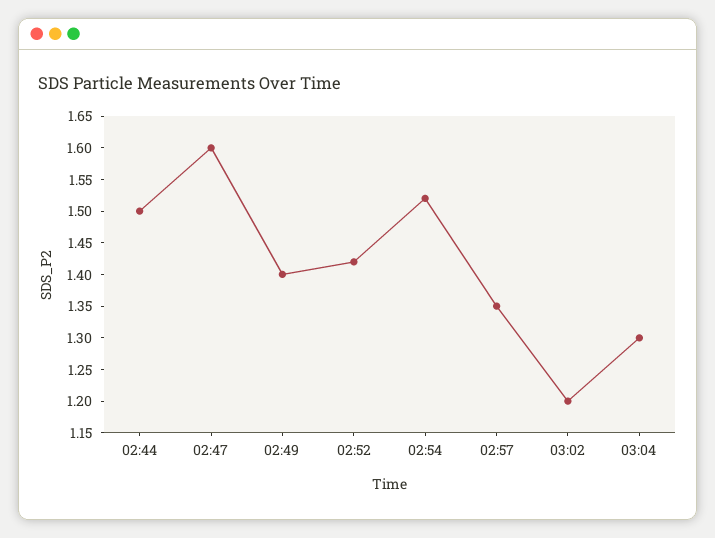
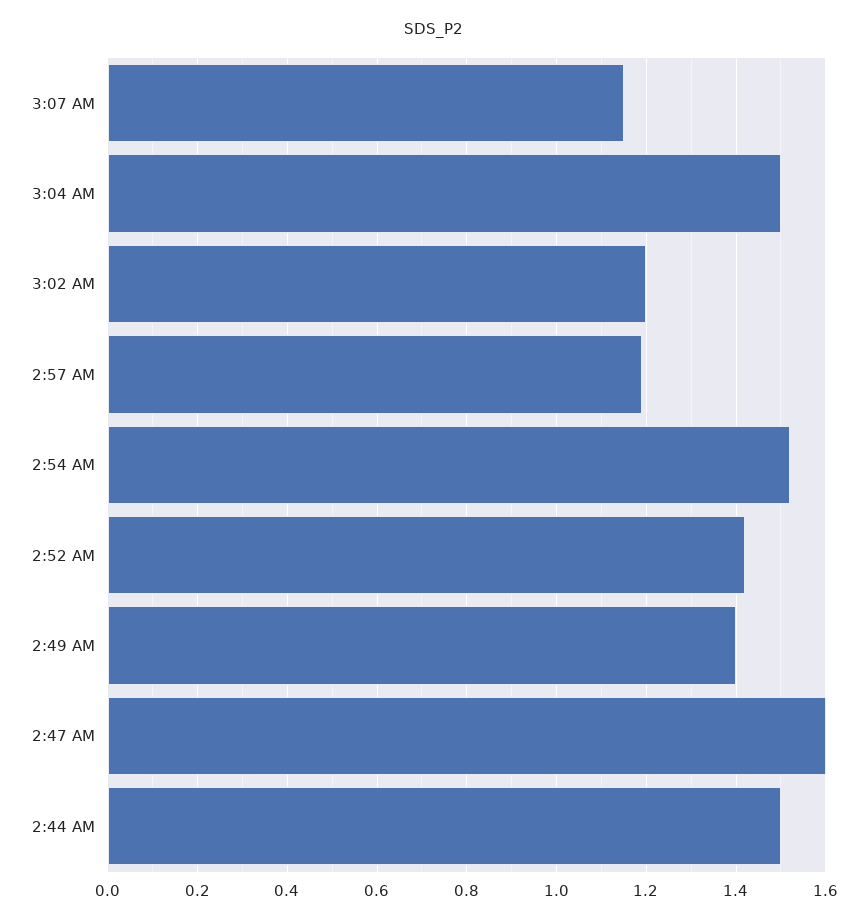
02:57: 1.35 -> 1.2
03:04: 1.3 -> 1.5
3:07 AM: none -> 1.15

